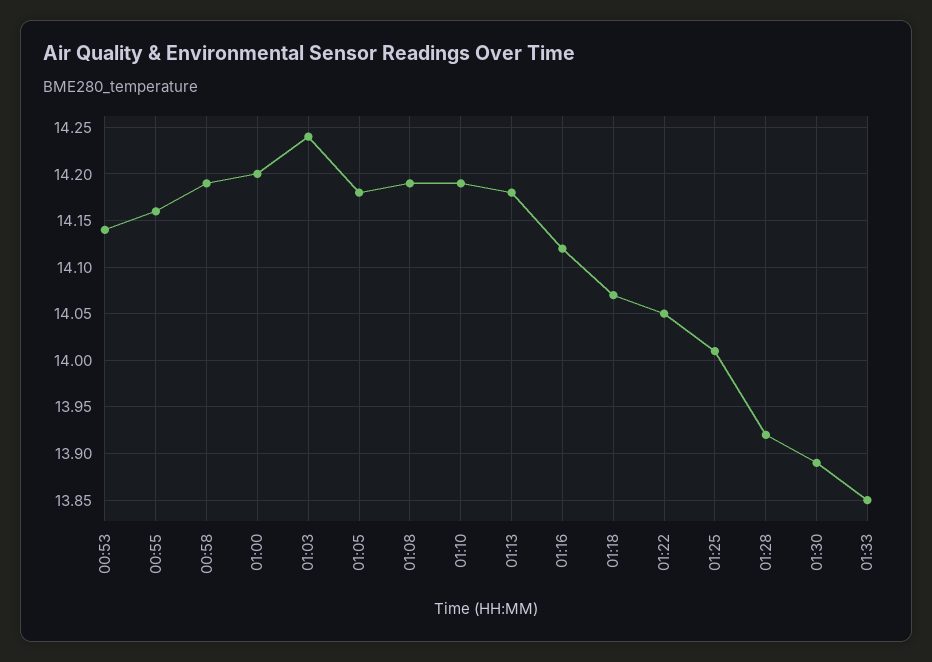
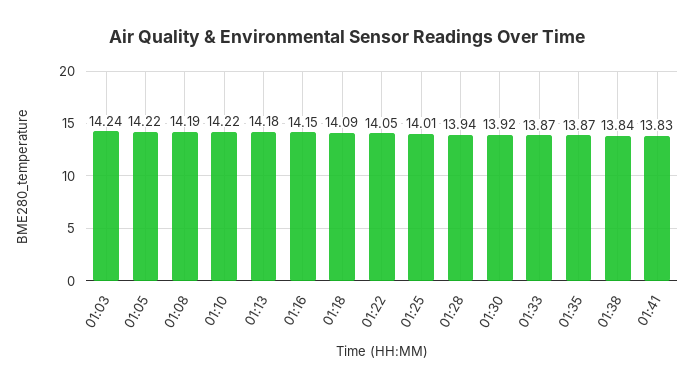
00:53: 14.14 -> none
00:55: 14.16 -> none
00:58: 14.19 -> none
01:00: 14.2 -> none
01:05: 14.18 -> 14.22
01:10: 14.19 -> 14.22
01:16: 14.12 -> 14.15
01:18: 14.07 -> 14.09
01:28: 13.92 -> 13.94
01:30: 13.89 -> 13.92
01:33: 13.85 -> 13.87
01:35: none -> 13.87
01:38: none -> 13.84
01:41: none -> 13.83

